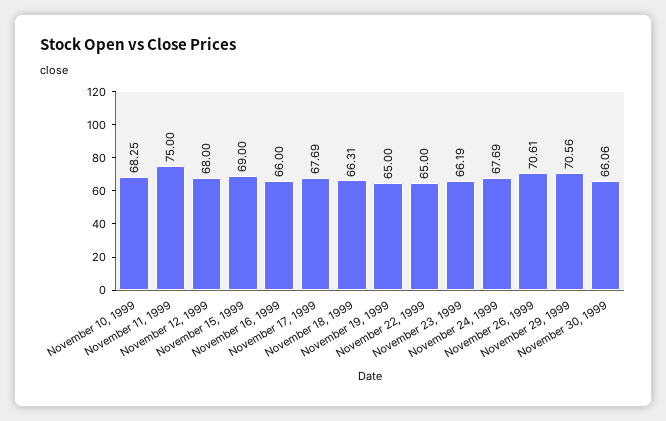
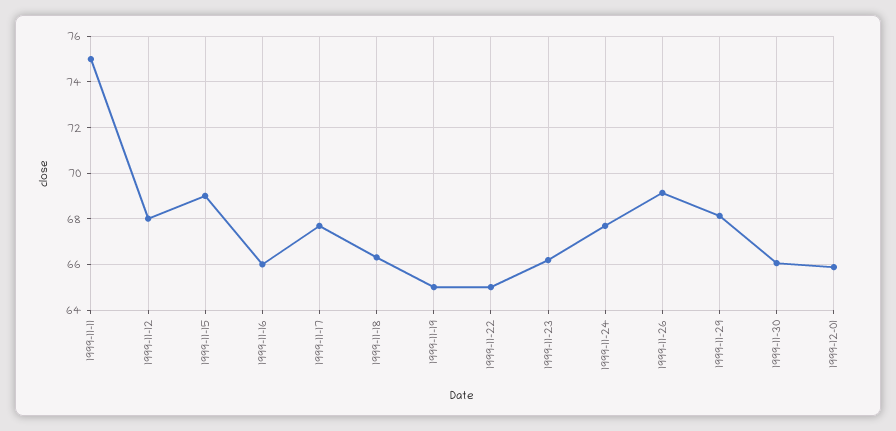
November 10, 1999: 68.25 -> none
November 26, 1999: 70.61 -> 69
November 29, 1999: 70.56 -> 68
1999-12-01: none -> 66

